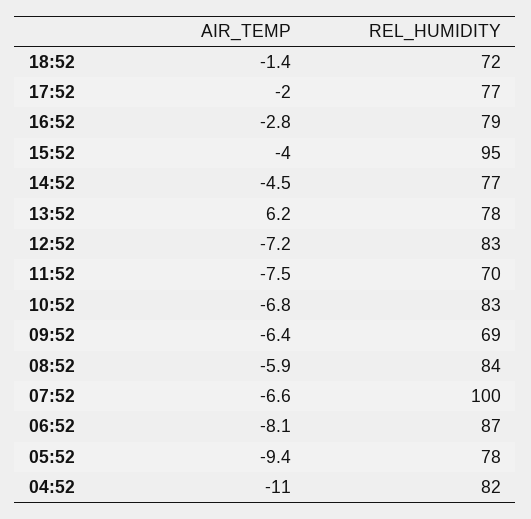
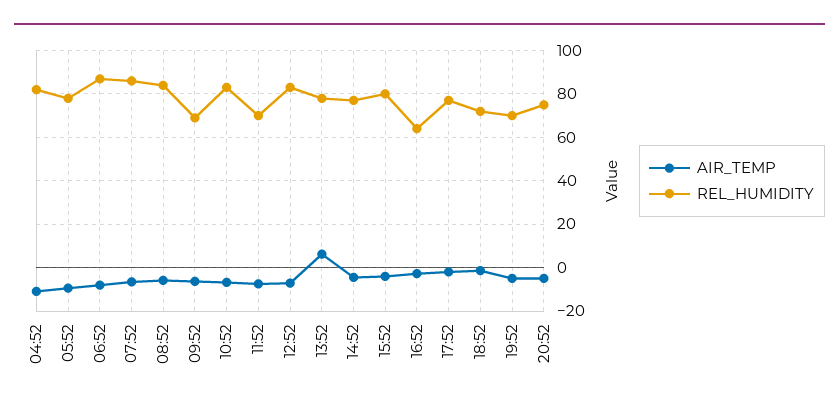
REL_HUMIDITY, 16:52: 79 -> 65
REL_HUMIDITY, 15:52: 95 -> 80
REL_HUMIDITY, 07:52: 100 -> 85
AIR_TEMP, 19:52: none -> -5
REL_HUMIDITY, 19:52: none -> 70
AIR_TEMP, 20:52: none -> -5
REL_HUMIDITY, 20:52: none -> 75

